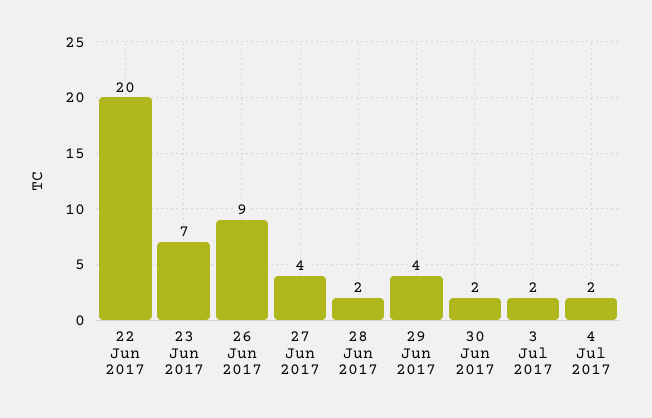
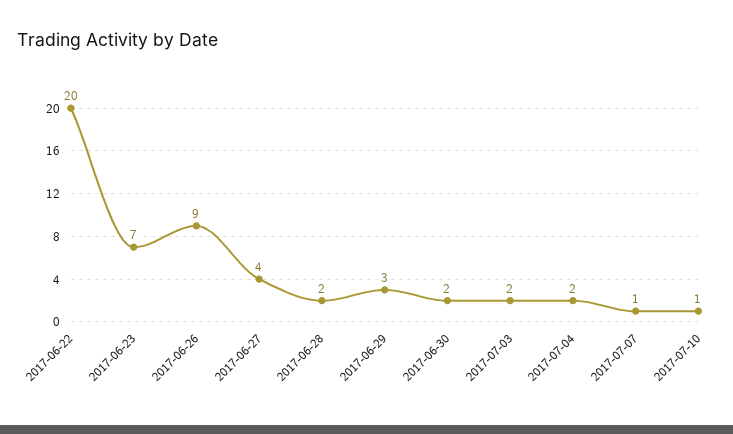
29 Jun 2017: 4 -> 3
2017-07-07: none -> 1
2017-07-10: none -> 1

